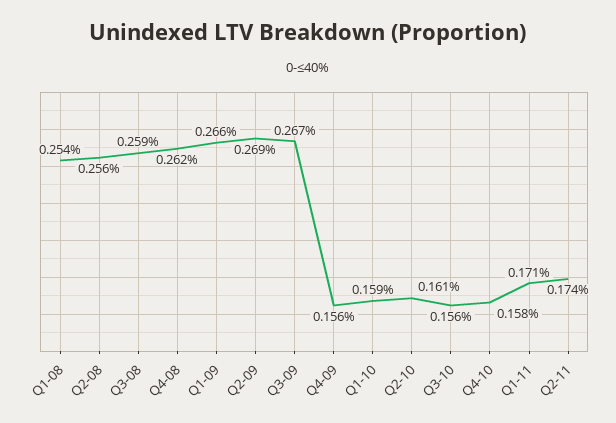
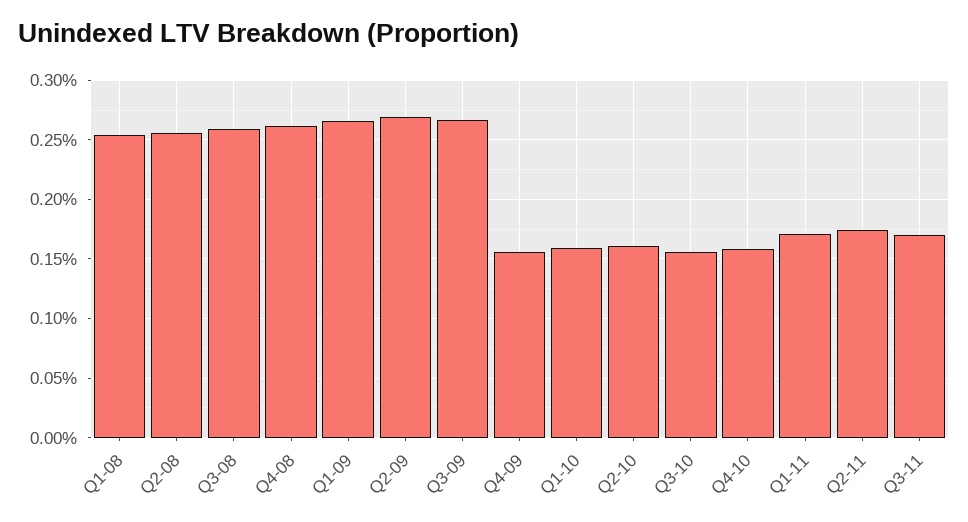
Q3-11: none -> 0.17

